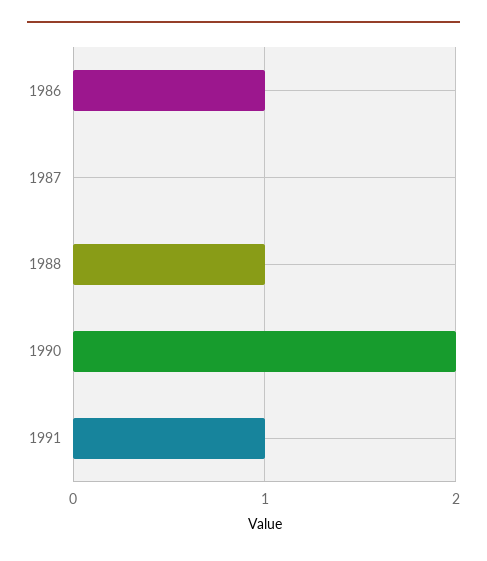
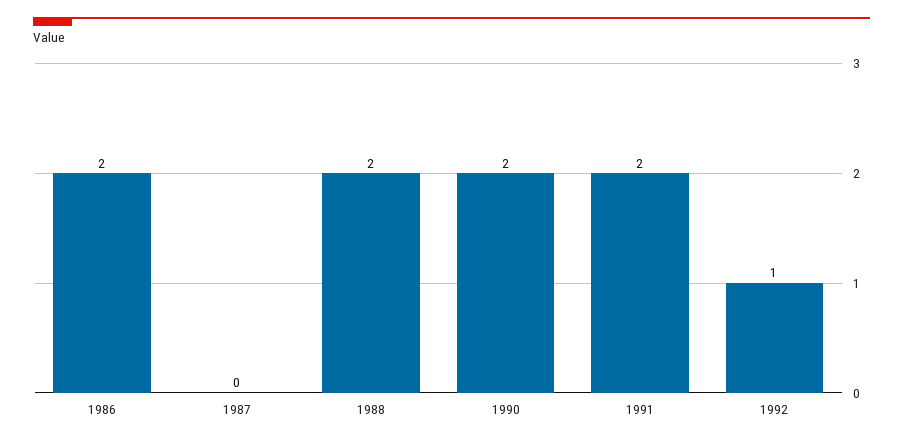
1986: 1 -> 2
1988: 1 -> 2
1991: 1 -> 2
1992: none -> 1

